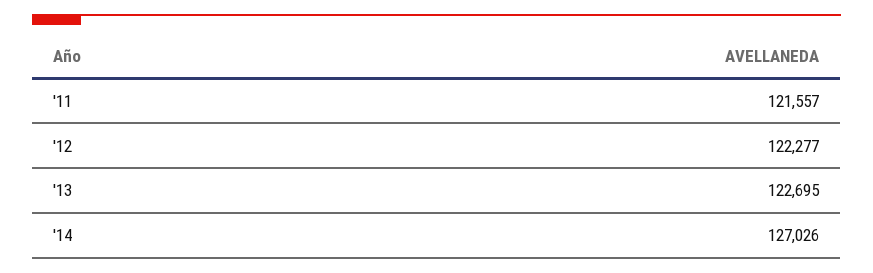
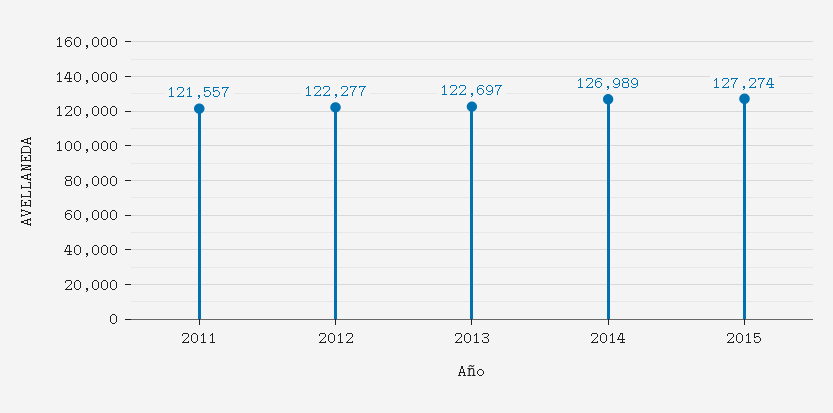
'13: 122695 -> 122697
'14: 127026 -> 126989
2015: none -> 127274

